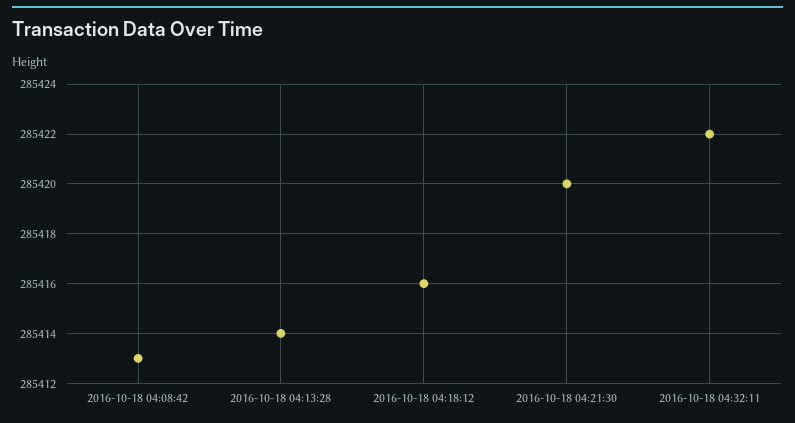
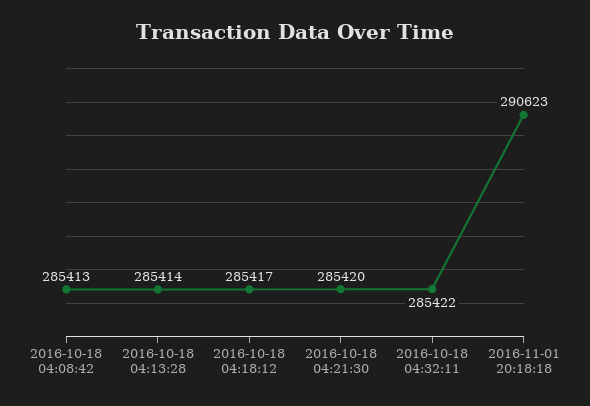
2016-10-18 04:18:12: 285416 -> 285417
2016-11-01 20:18:18: none -> 290623

